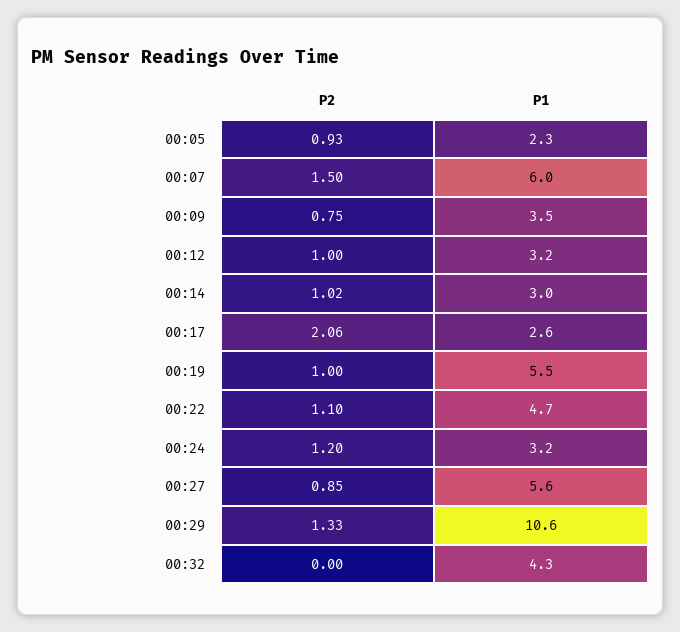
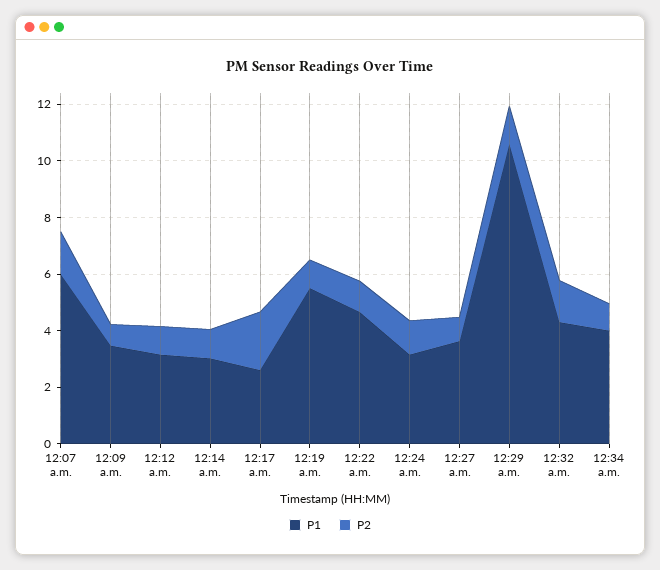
P2, 00:05: 0.93 -> none
P1, 00:05: 2.3 -> none
P1, 00:27: 5.6 -> 3.5
P2, 00:32: 0 -> 1.5
P1, 12:34 a.m.: none -> 4
P2, 12:34 a.m.: none -> 1

